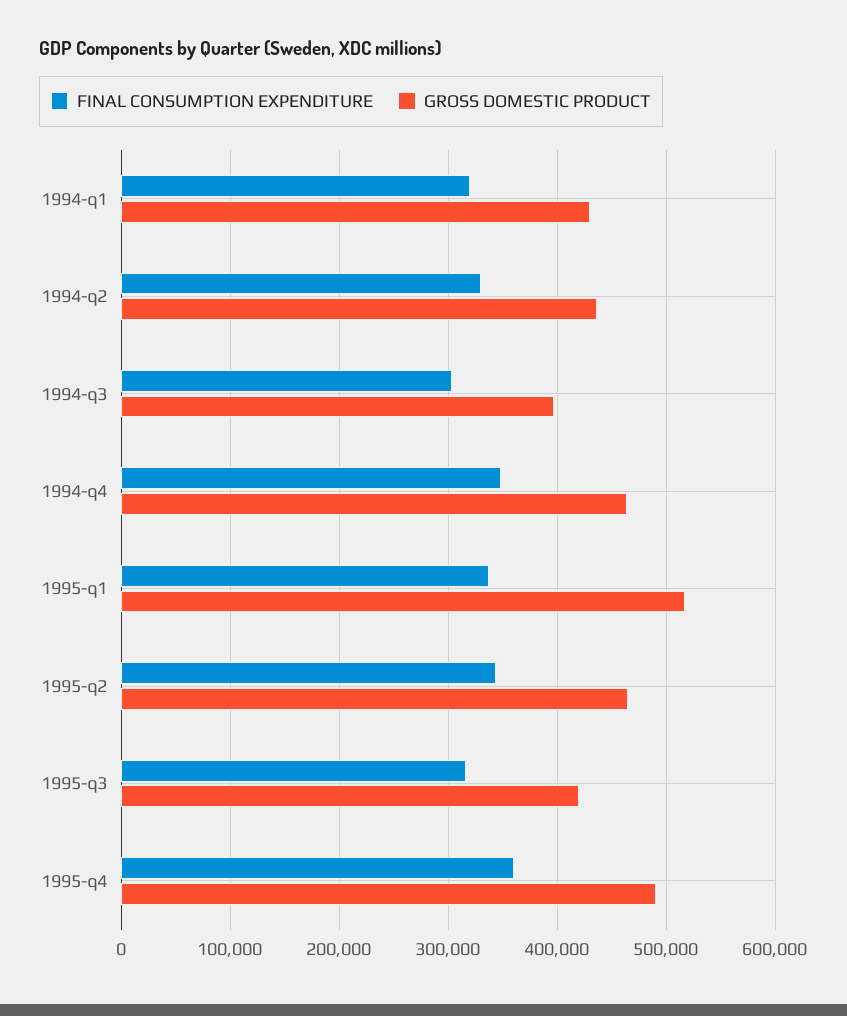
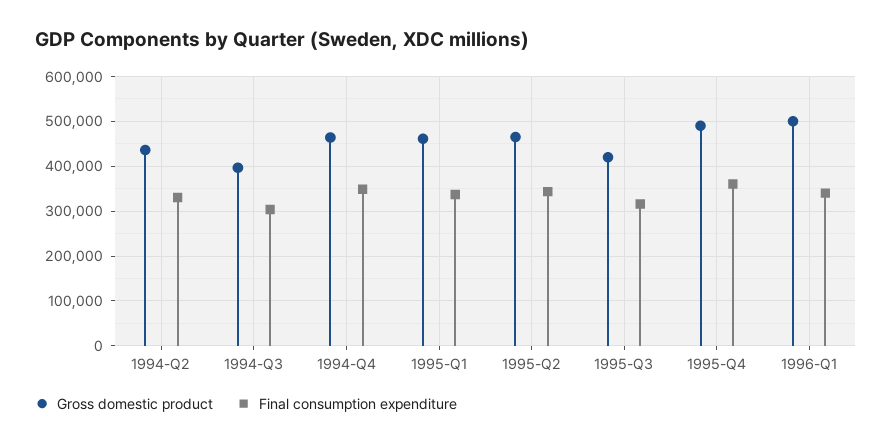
FINAL CONSUMPTION EXPENDITURE, 1994-q1: 320000 -> none
GROSS DOMESTIC PRODUCT, 1994-q1: 430000 -> none
GROSS DOMESTIC PRODUCT, 1995-q1: 520000 -> 460000
GROSS DOMESTIC PRODUCT, 1996-Q1: none -> 500000
FINAL CONSUMPTION EXPENDITURE, 1996-Q1: none -> 340000

